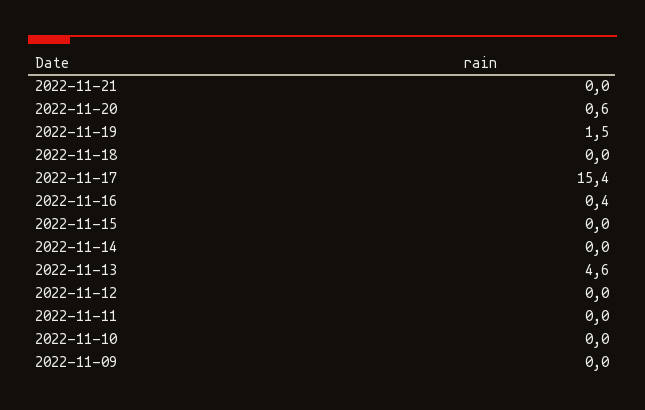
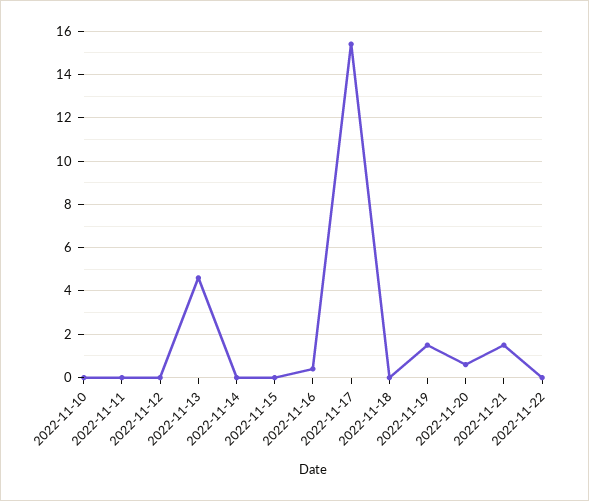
2022-11-21: 0 -> 1.5
2022-11-09: 0 -> none
2022-11-22: none -> 0

